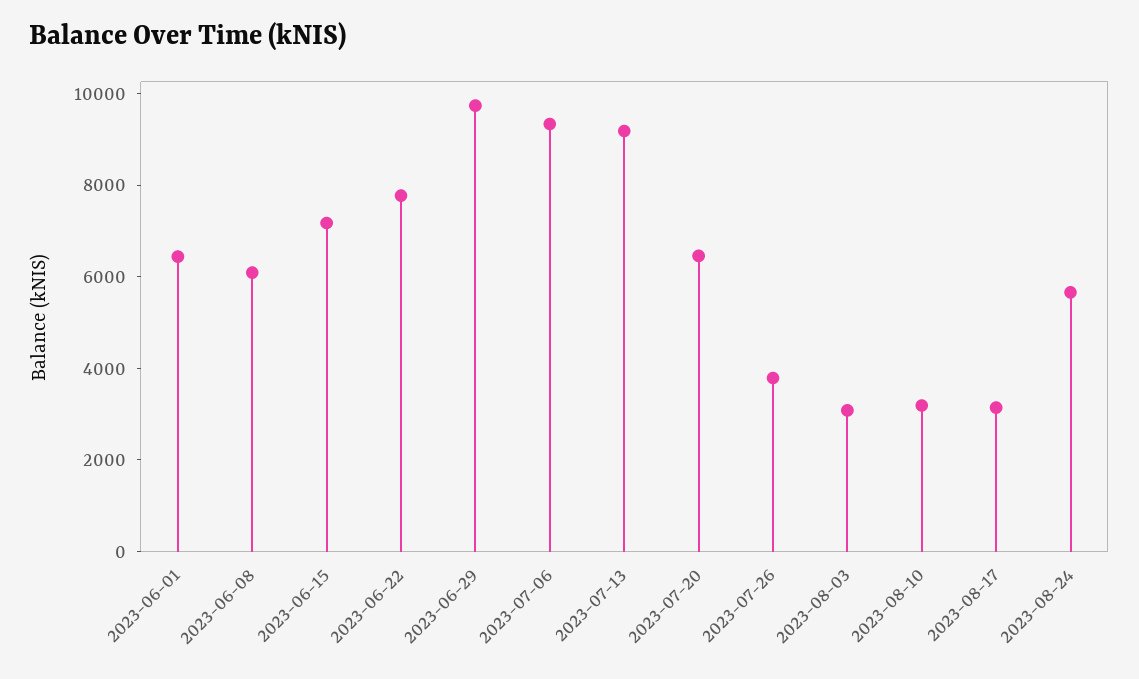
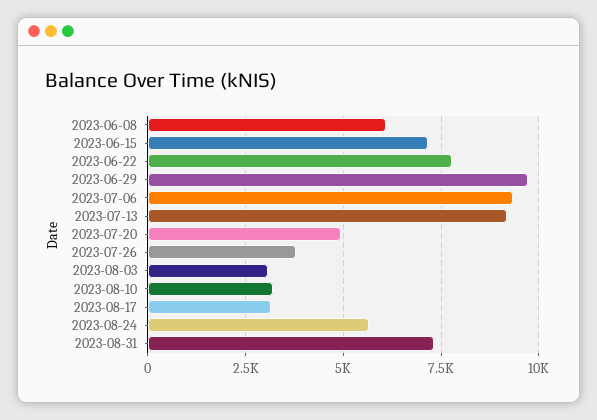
2023-06-01: 6500 -> none
2023-07-20: 6500 -> 5000
2023-08-31: none -> 7250

